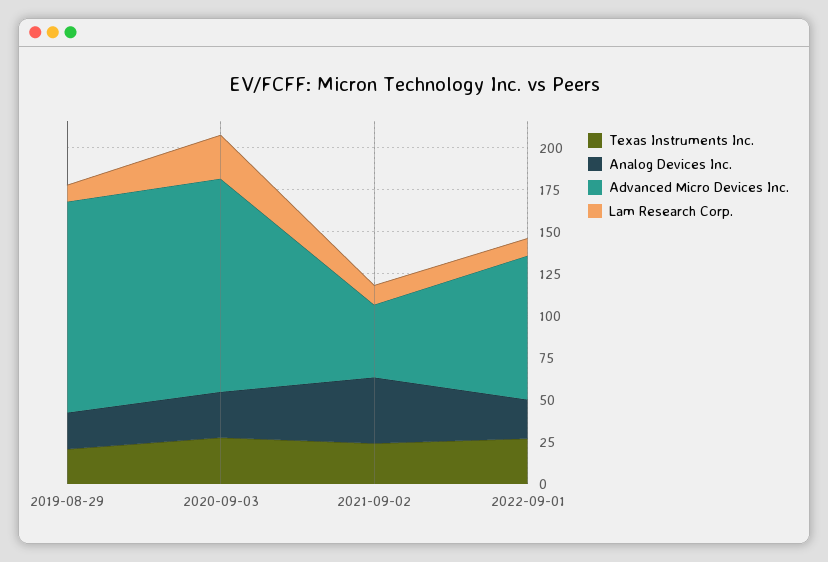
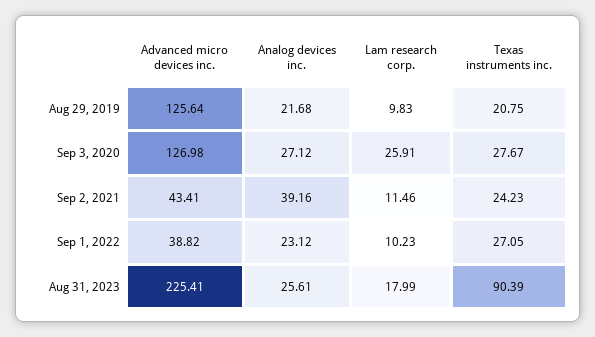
Advanced Micro Devices Inc., 2022-09-01: 85 -> 38.82
Advanced Micro Devices Inc., Aug 31, 2023: none -> 225.41
Analog Devices Inc., Aug 31, 2023: none -> 25.61
Lam Research Corp., Aug 31, 2023: none -> 17.99
Texas Instruments Inc., Aug 31, 2023: none -> 90.39

